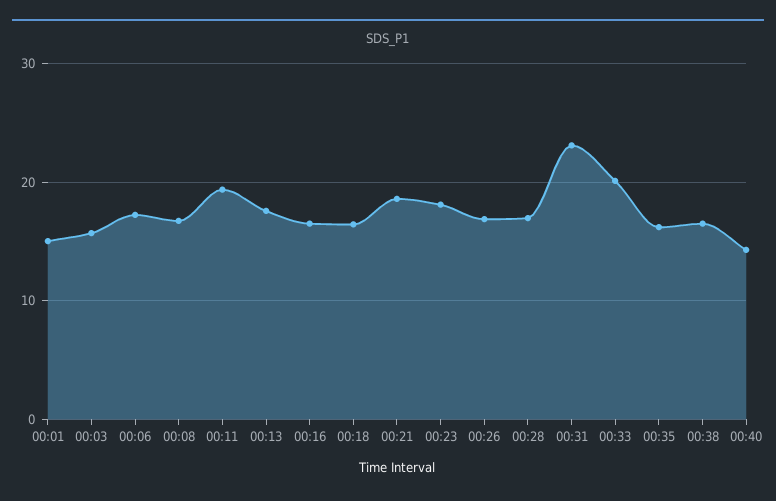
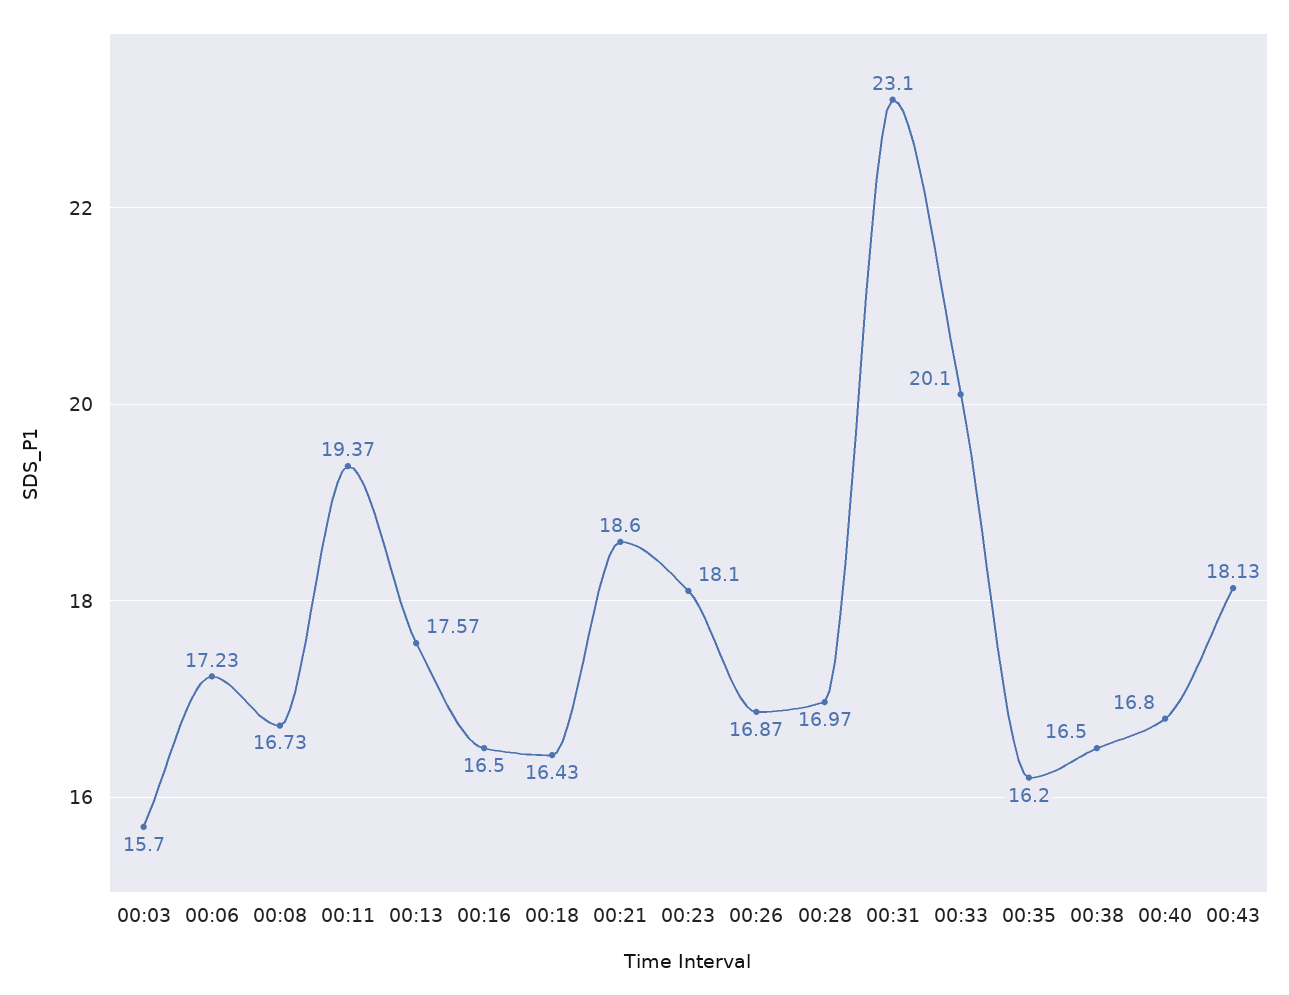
00:01: 15 -> none
00:40: 14 -> 16.8
00:43: none -> 18.13

